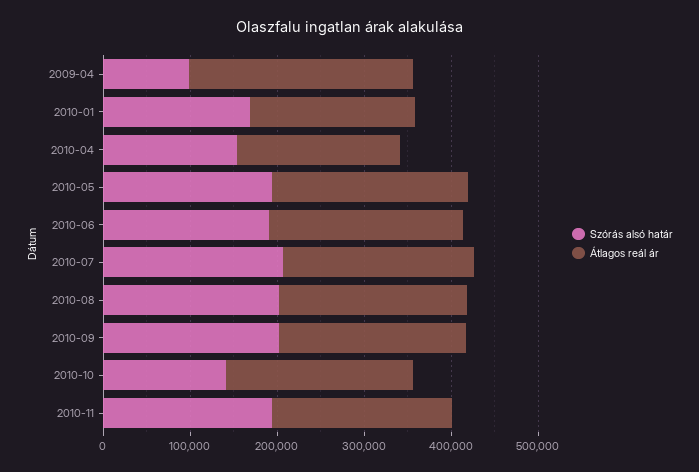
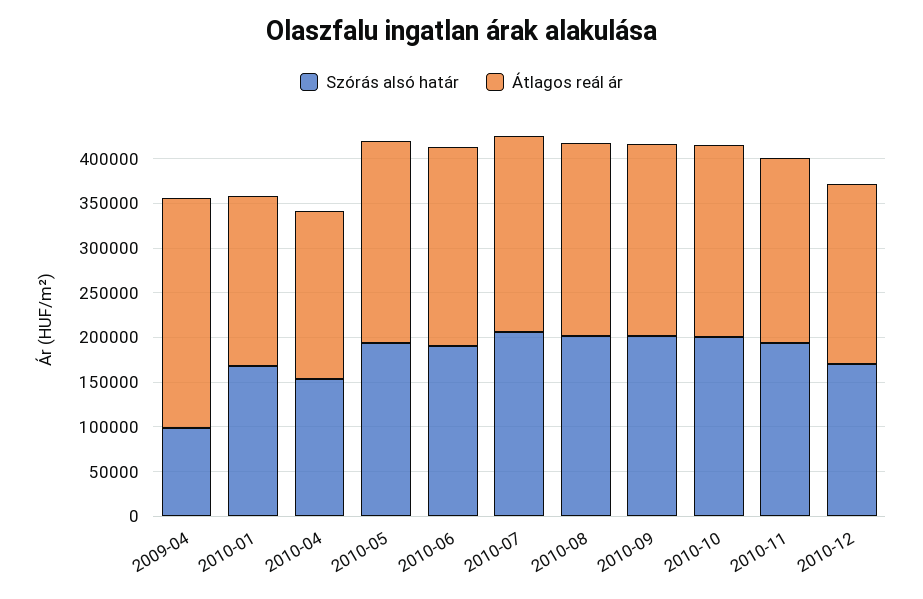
Szórás alsó határ, 2010-10: 140000 -> 200000
Szórás alsó határ, 2010-12: none -> 170000
Átlagos reál ár, 2010-12: none -> 200000

